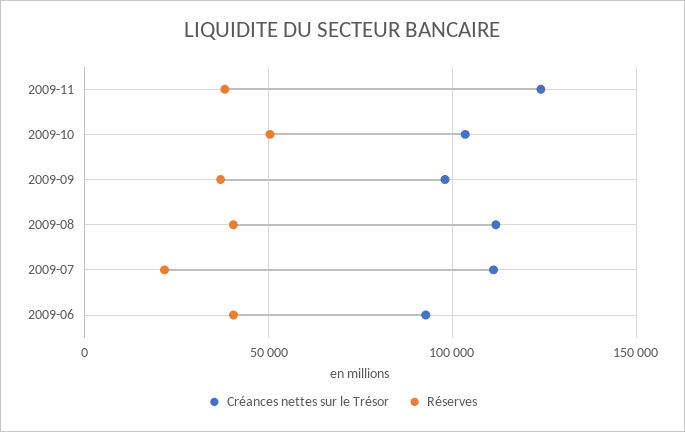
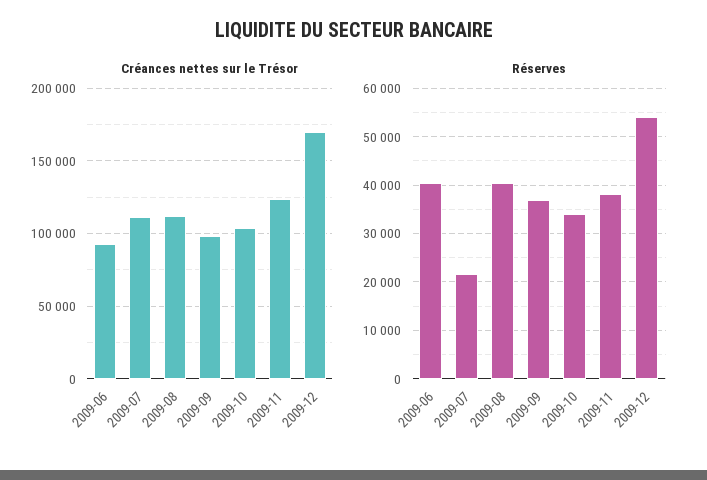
Réserves, 2009-10: 50000 -> 34000
Créances nettes sur le Trésor, 2009-12: none -> 170000
Réserves, 2009-12: none -> 54000

